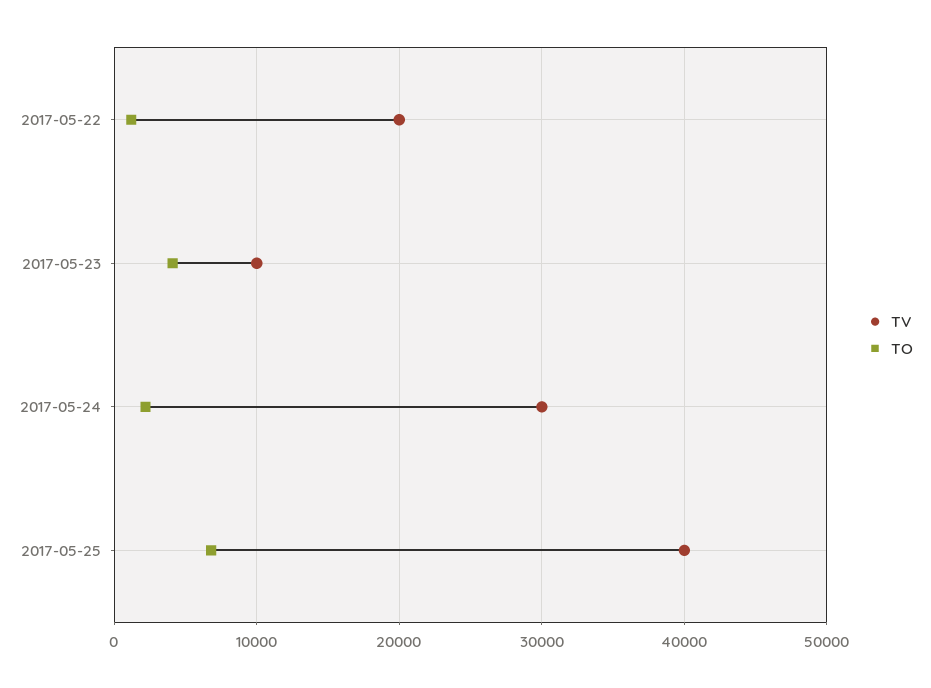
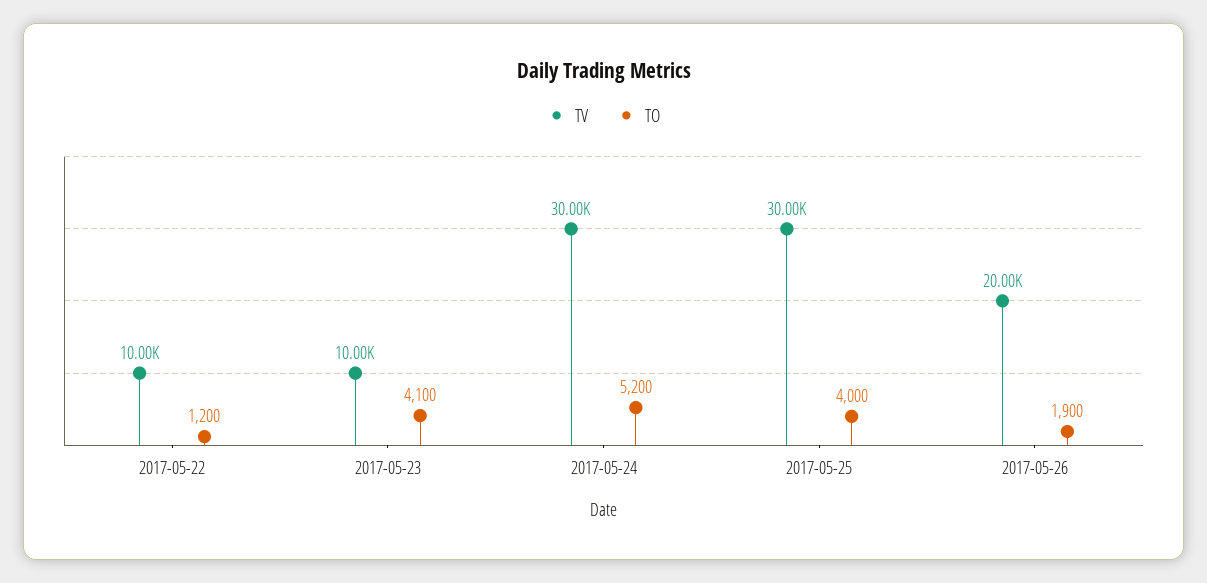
TV, 2017-05-22: 20000 -> 10000
TO, 2017-05-24: 2000 -> 5200
TV, 2017-05-25: 40000 -> 30000
TO, 2017-05-25: 7000 -> 4000
TV, 2017-05-26: none -> 20000
TO, 2017-05-26: none -> 1900

